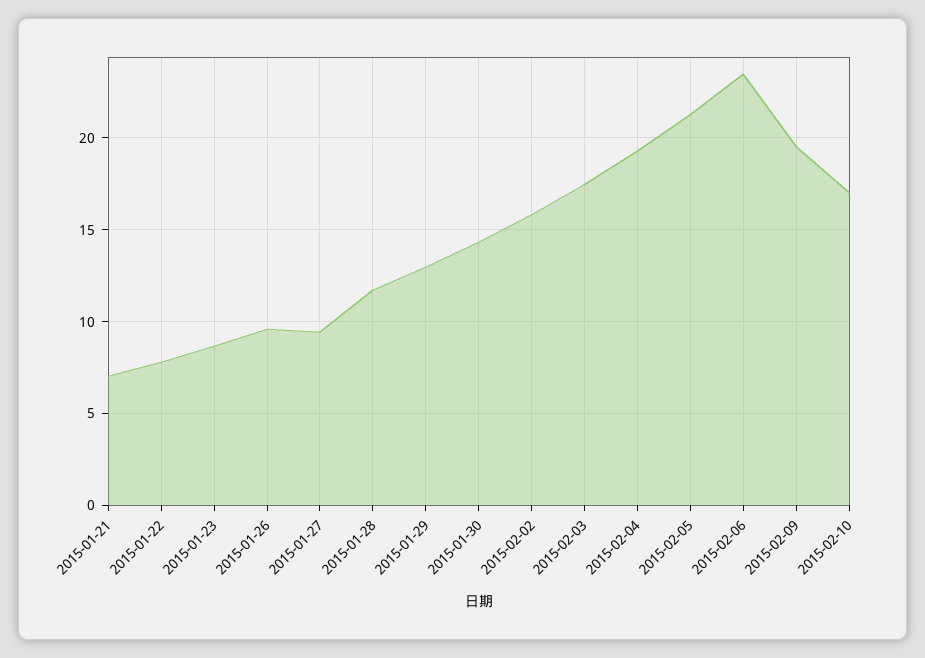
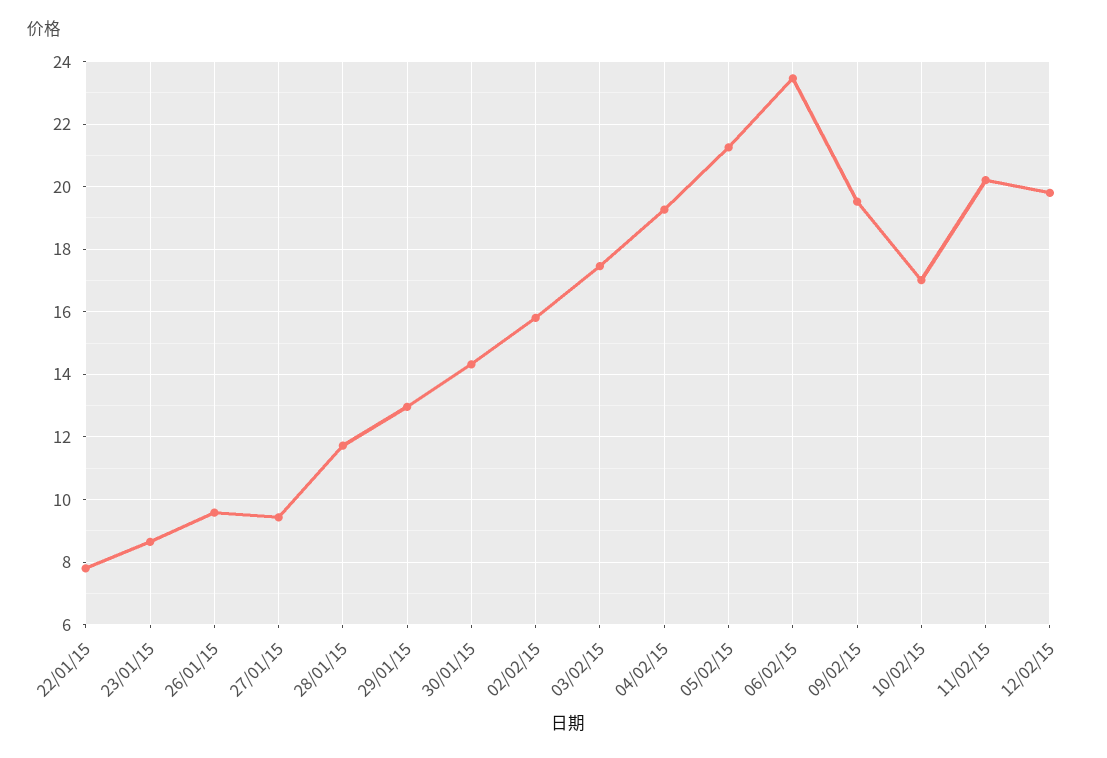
2015-01-21: 7 -> none
11/02/15: none -> 20.2
12/02/15: none -> 19.8

